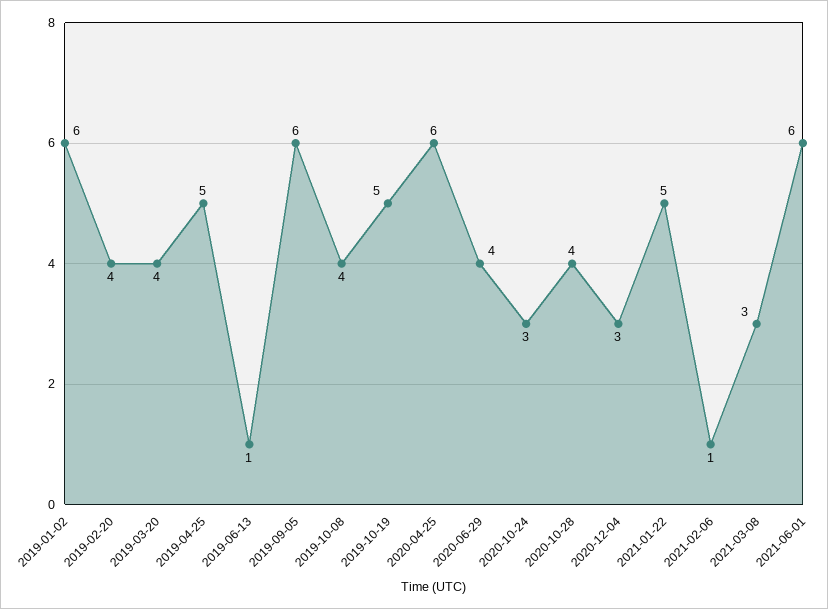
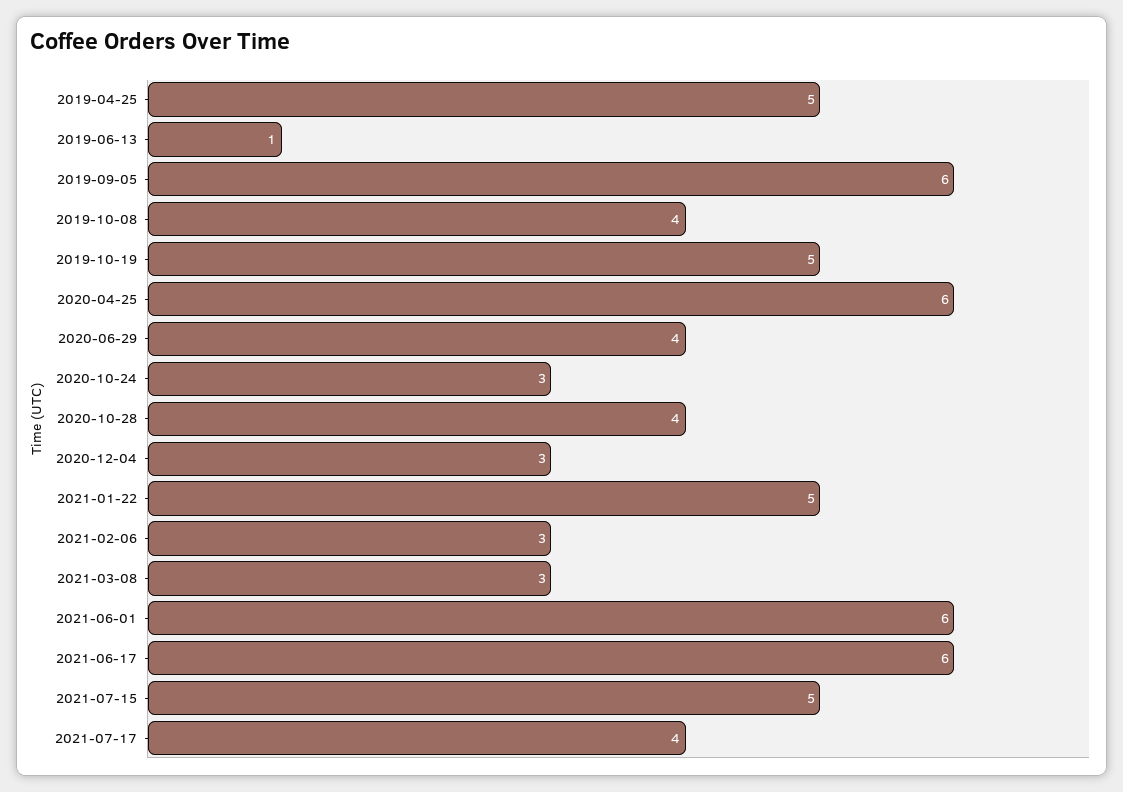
2019-01-02: 6 -> none
2019-02-20: 4 -> none
2019-03-20: 4 -> none
2021-02-06: 1 -> 3
2021-06-17: none -> 6
2021-07-15: none -> 5
2021-07-17: none -> 4

